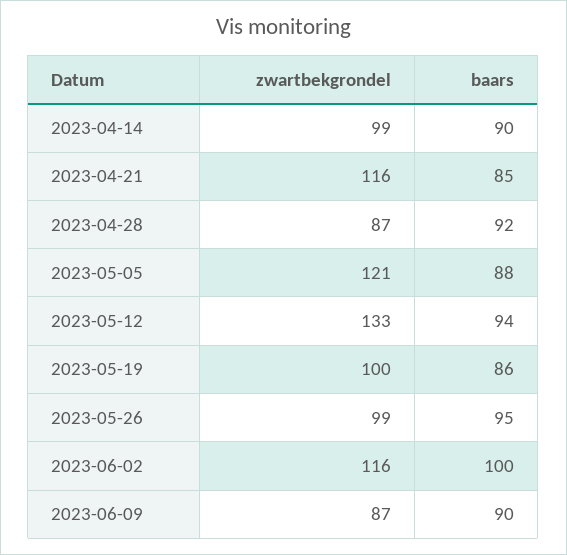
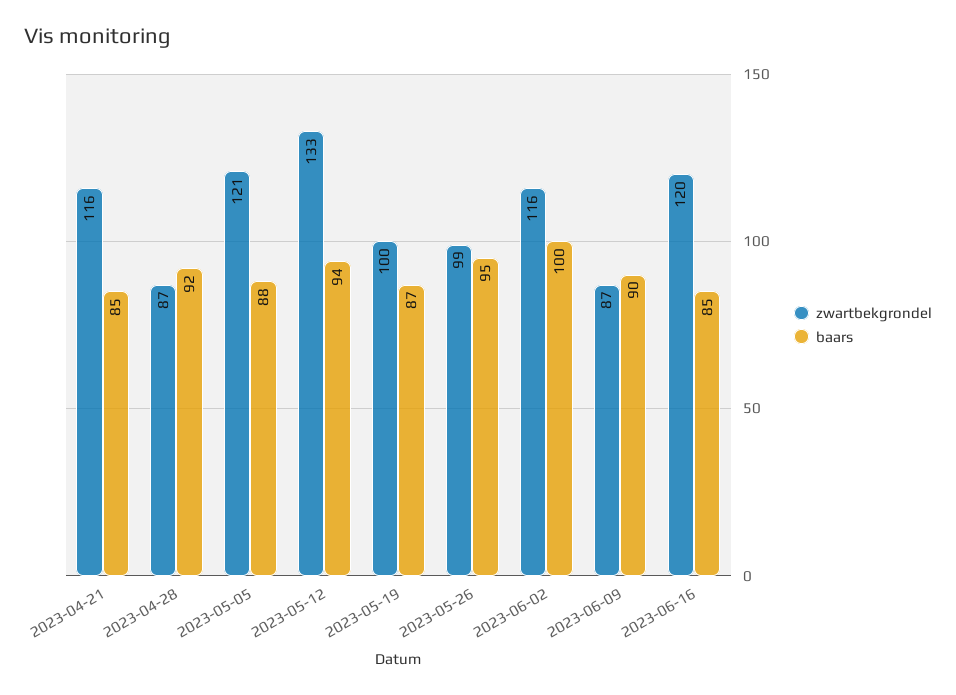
zwartbekgrondel, 2023-04-14: 99 -> none
baars, 2023-04-14: 90 -> none
baars, 2023-05-19: 86 -> 87
zwartbekgrondel, 2023-06-16: none -> 120
baars, 2023-06-16: none -> 85

